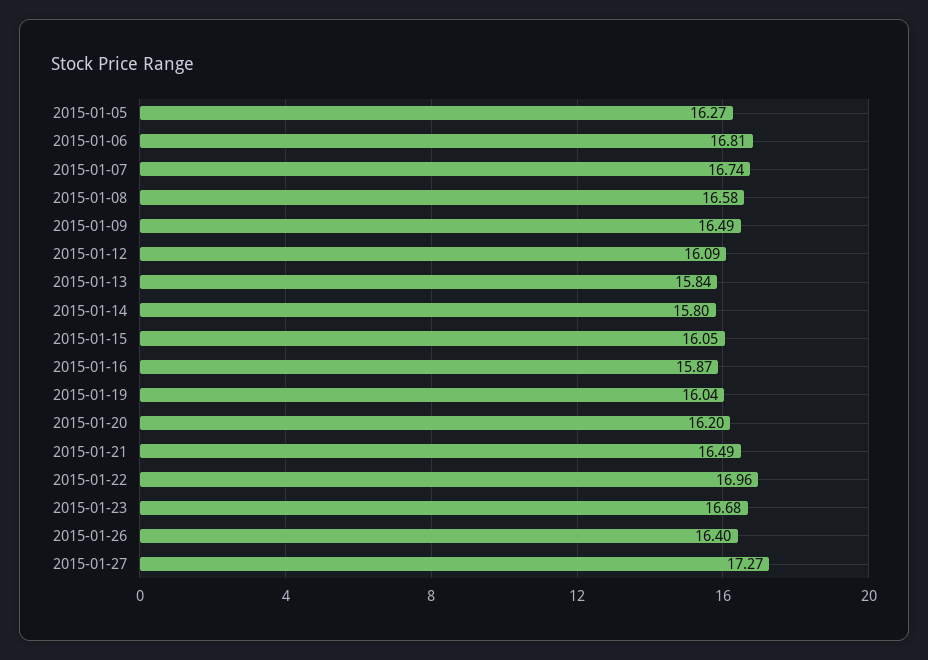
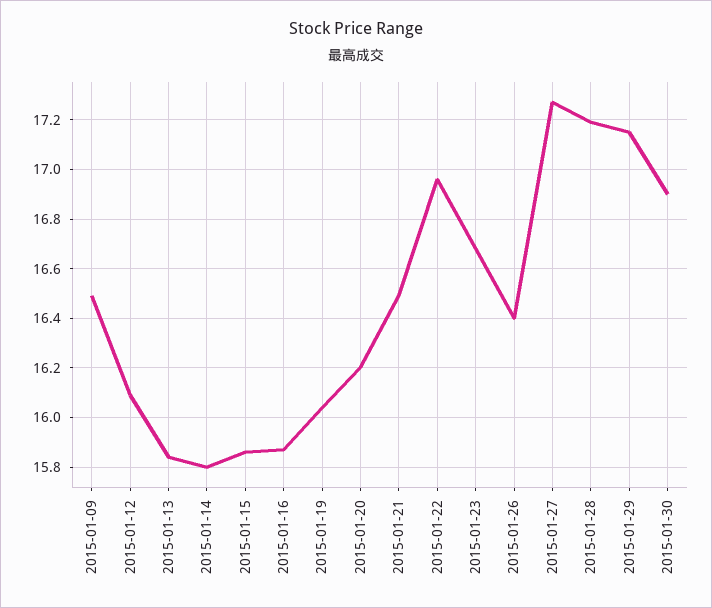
2015-01-05: 16.27 -> none
2015-01-06: 16.81 -> none
2015-01-07: 16.74 -> none
2015-01-08: 16.58 -> none
2015-01-15: 16.05 -> 15.85
2015-01-28: none -> 17.2
2015-01-29: none -> 17.15
2015-01-30: none -> 16.9

